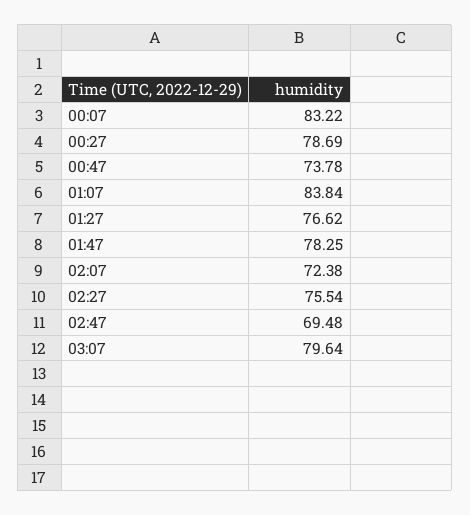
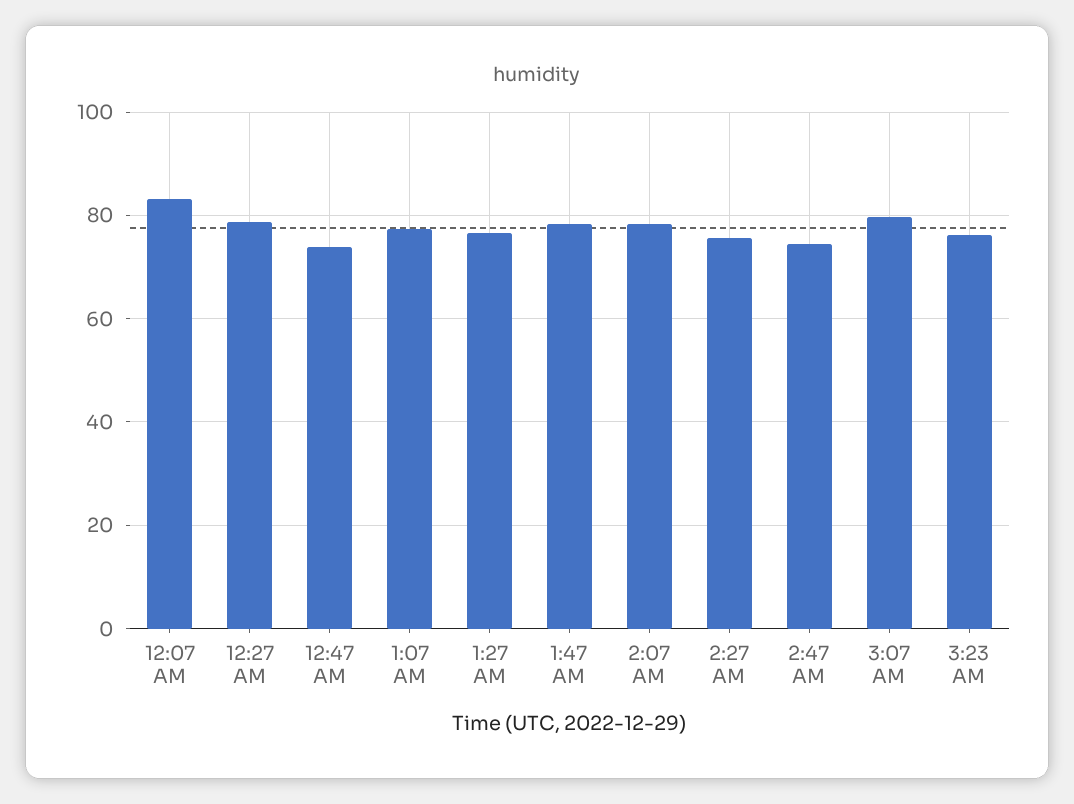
01:07: 83.84 -> 78
02:07: 72.38 -> 78
02:47: 69.48 -> 74
3:23 AM: none -> 76

